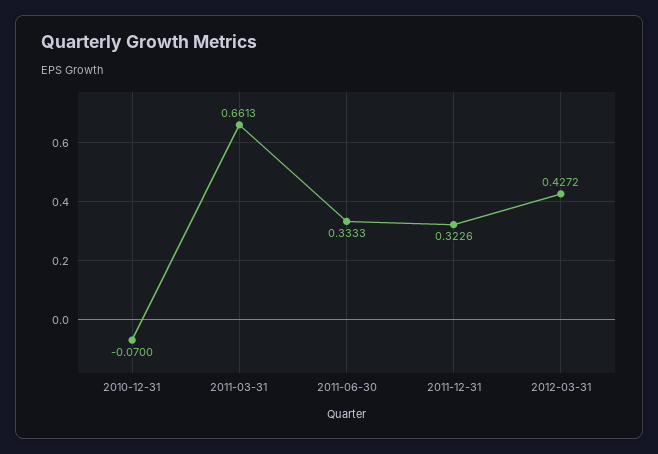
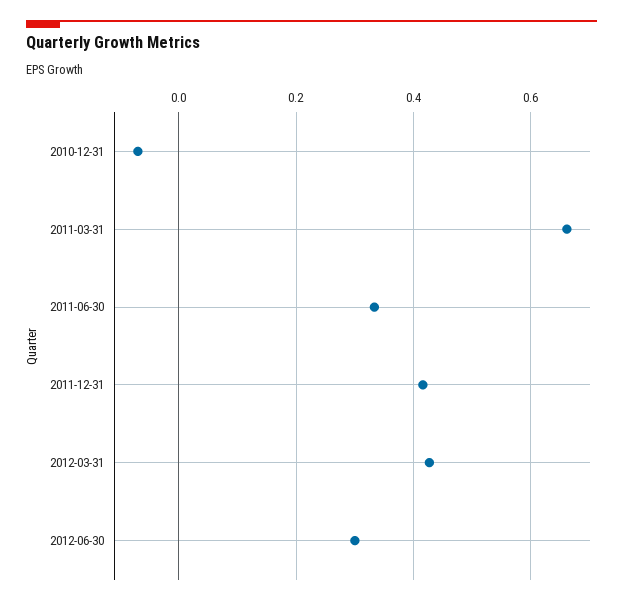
2011-12-31: 0.3226 -> 0.42
2012-06-30: none -> 0.3

